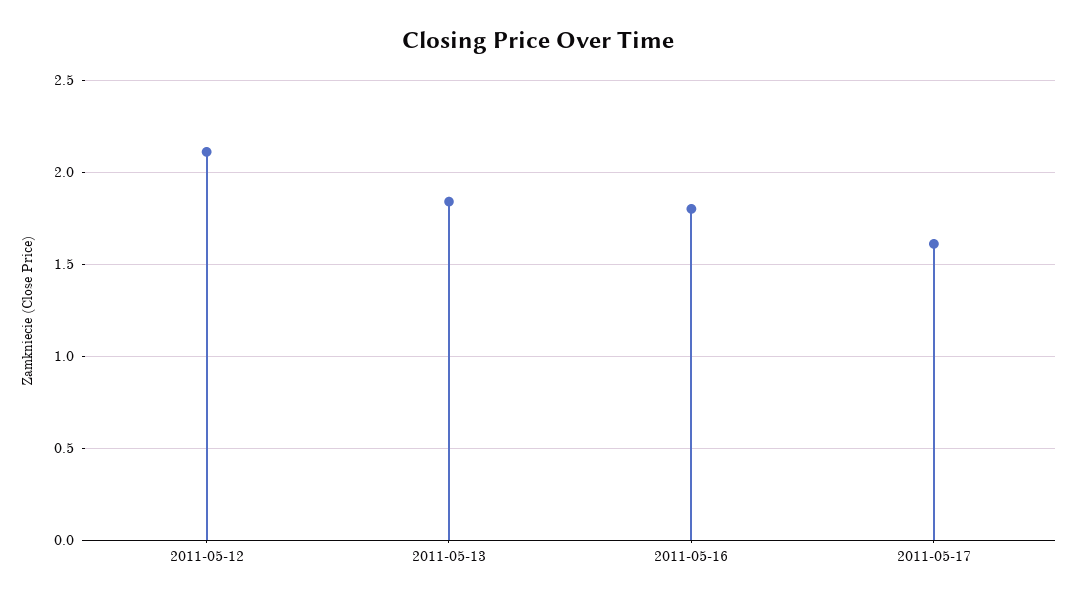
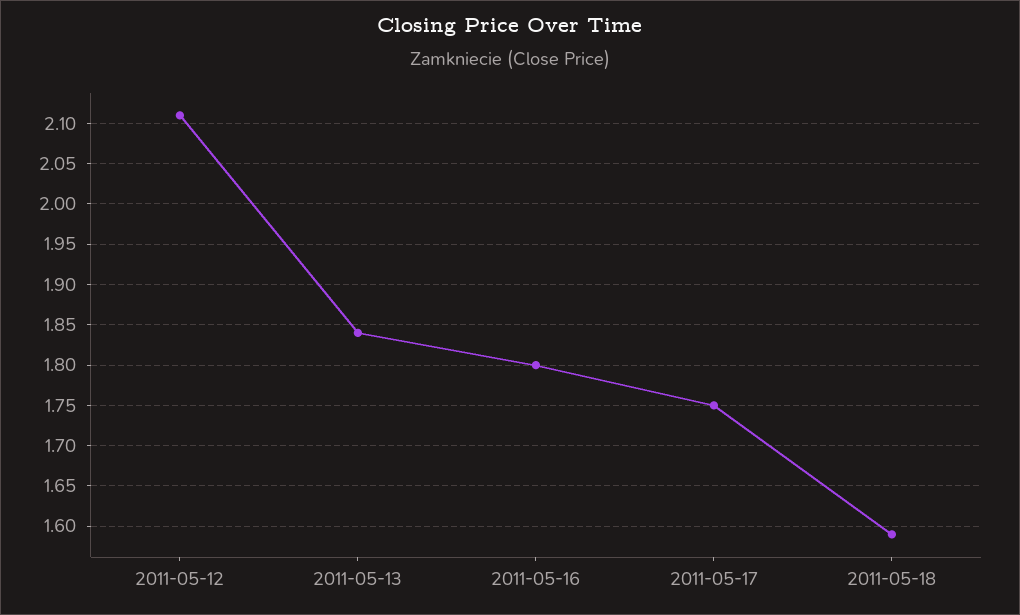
2011-05-17: 1.6 -> 1.75
2011-05-18: none -> 1.59

